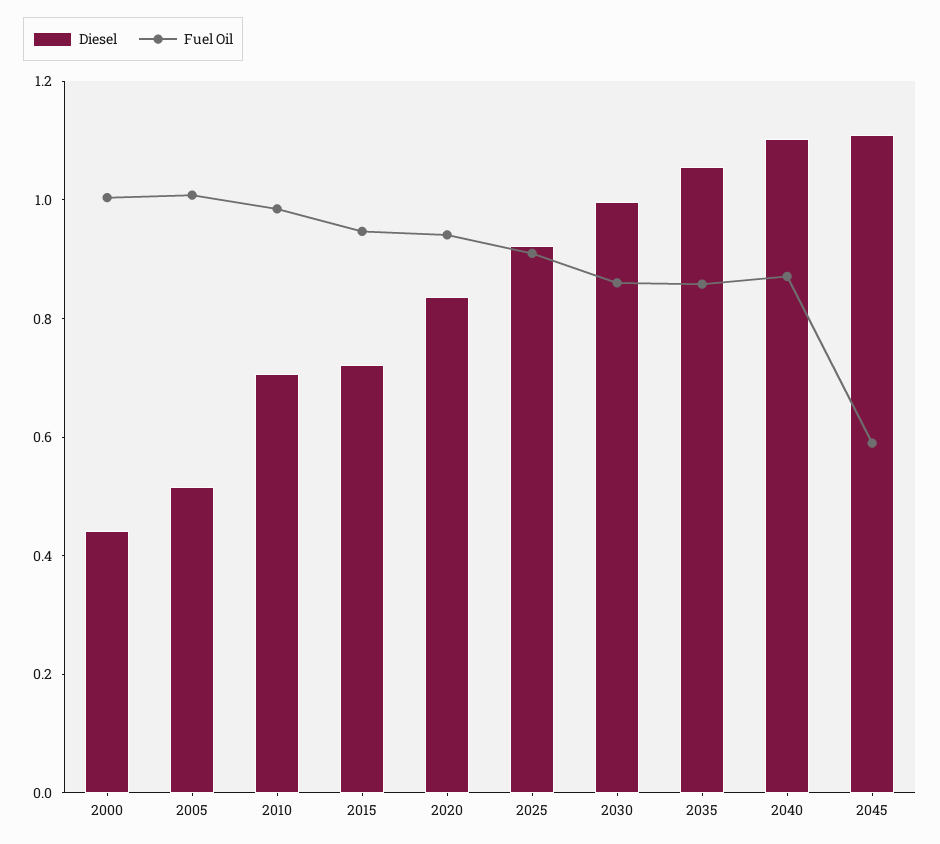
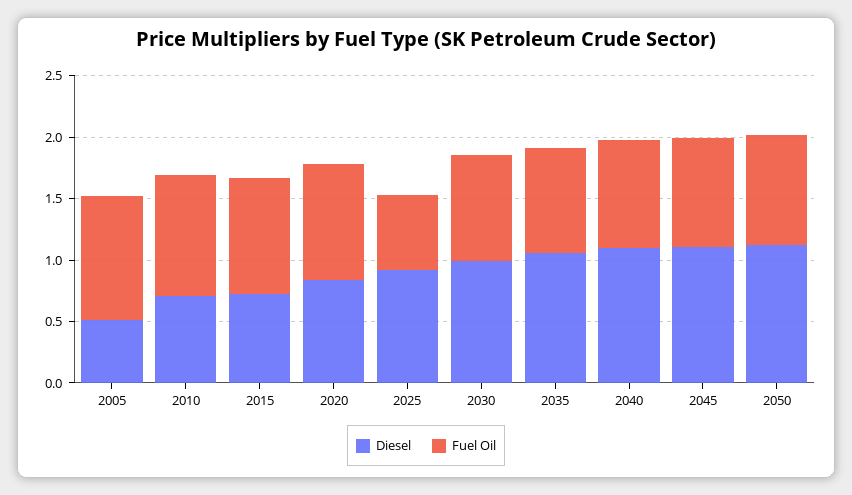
Diesel, 2000: 0.45 -> none
Fuel Oil, 2000: 1 -> none
Fuel Oil, 2025: 0.9 -> 0.6
Fuel Oil, 2045: 0.6 -> 0.9
Diesel, 2050: none -> 1.1
Fuel Oil, 2050: none -> 0.9

